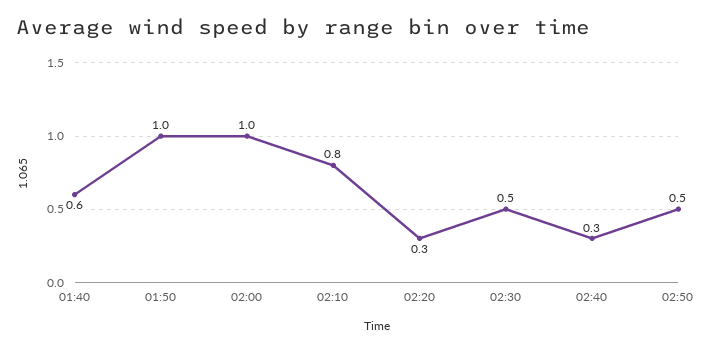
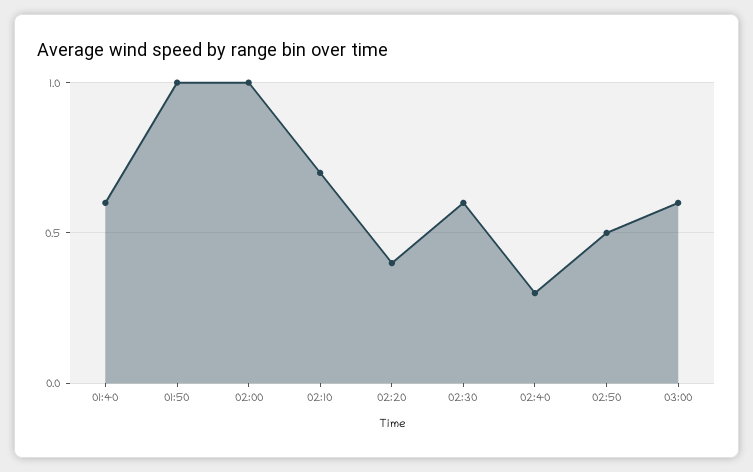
02:10: 0.8 -> 0.7
02:20: 0.3 -> 0.4
02:30: 0.5 -> 0.6
03:00: none -> 0.6

